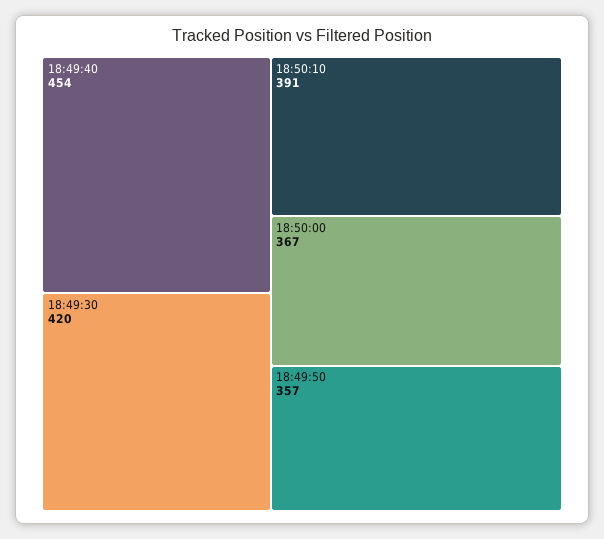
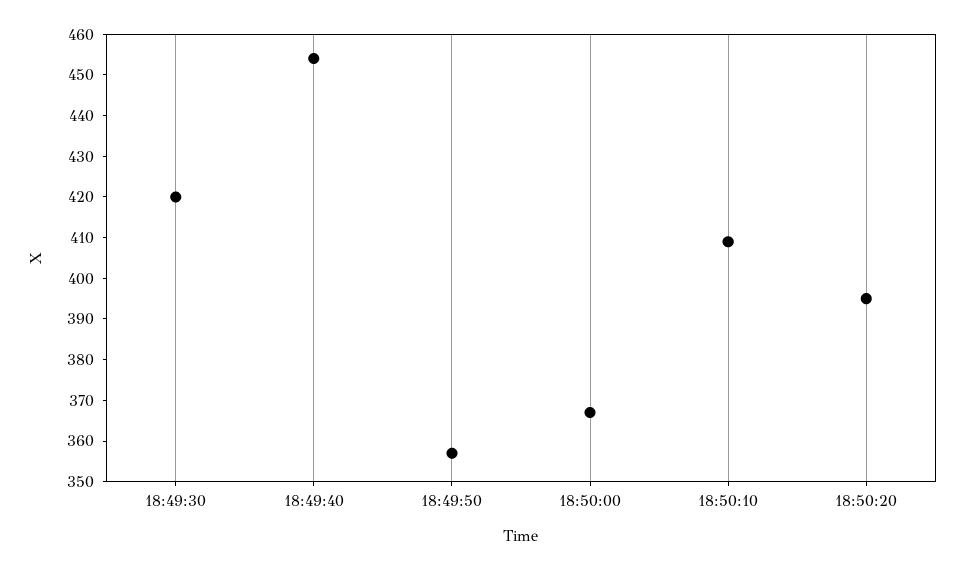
18:50:10: 391 -> 410
18:50:20: none -> 395

